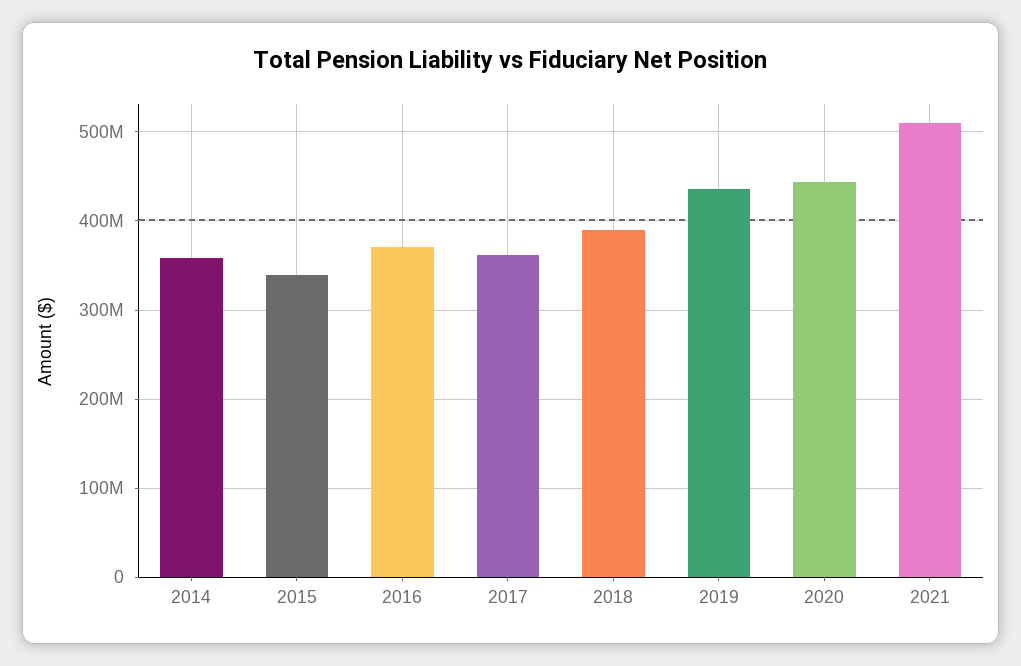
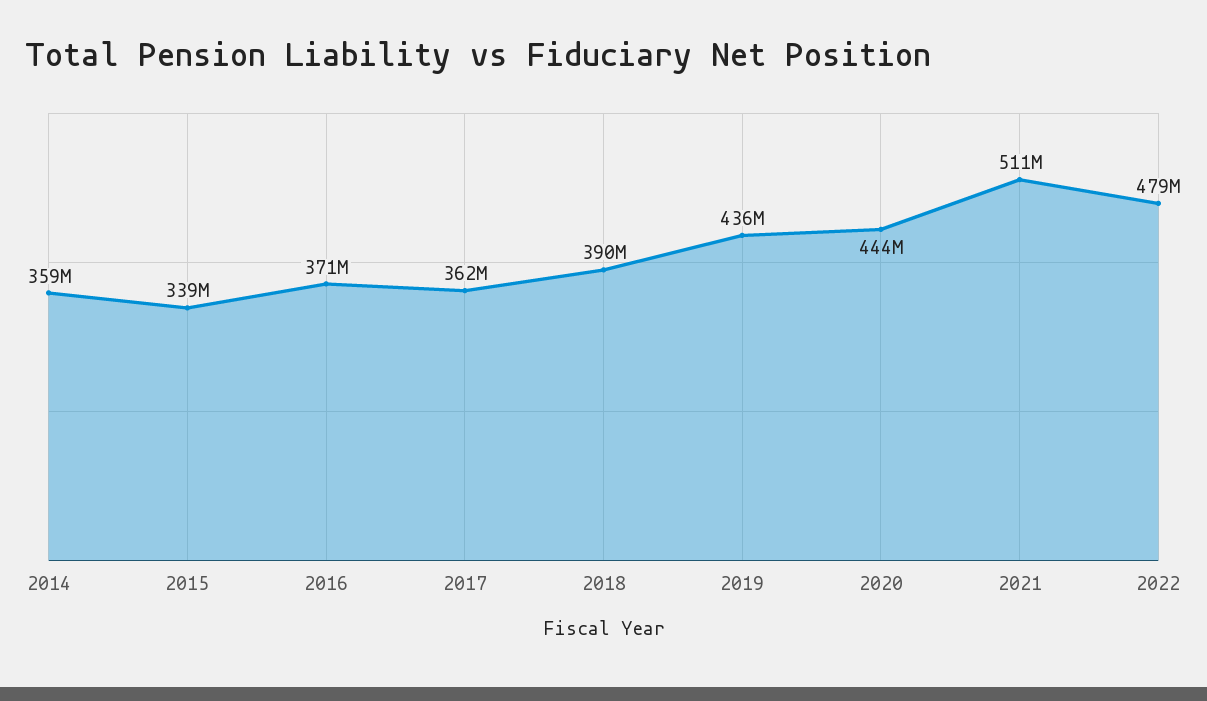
2022: none -> 479000000

